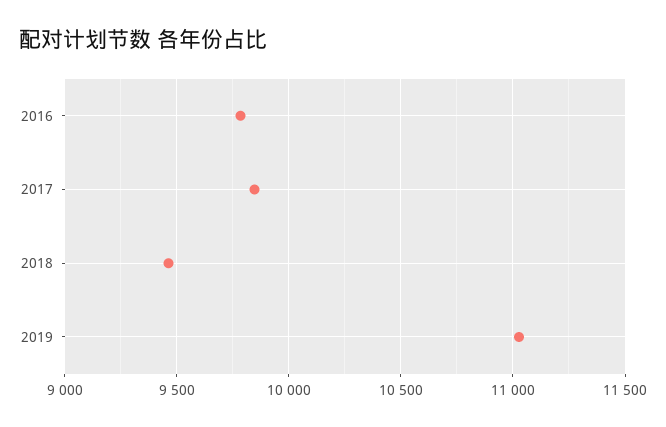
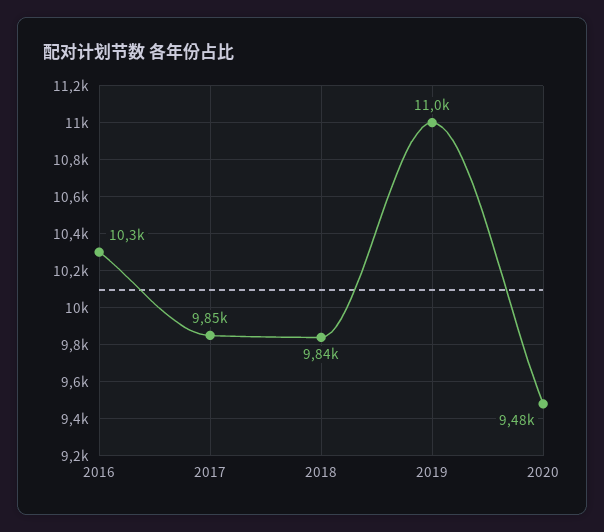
2016: 9800 -> 10300
2018: 9450 -> 9840
2020: none -> 9480

